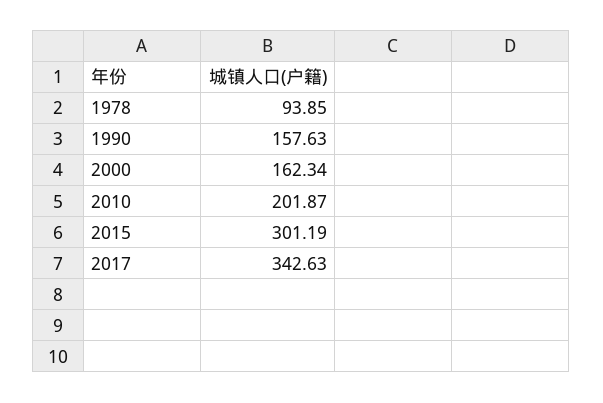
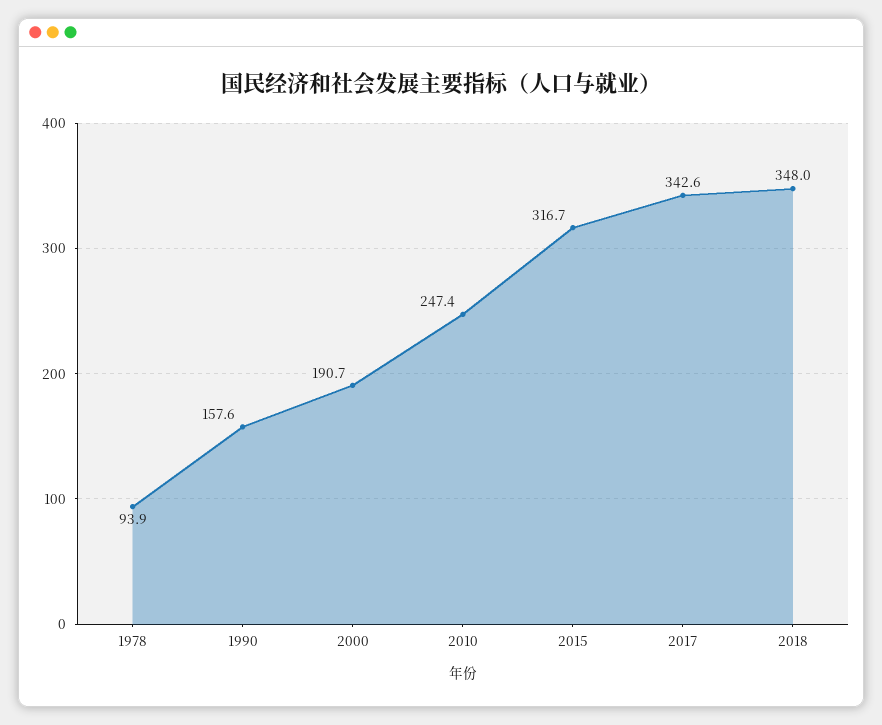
2000: 162.34 -> 190.7
2010: 201.87 -> 247.4
2015: 301.19 -> 316.7
2018: none -> 348

